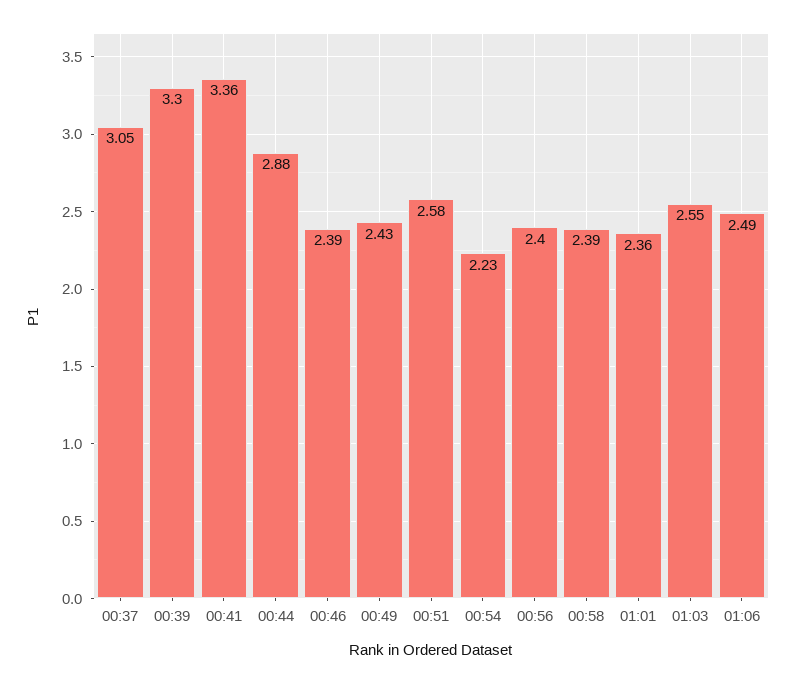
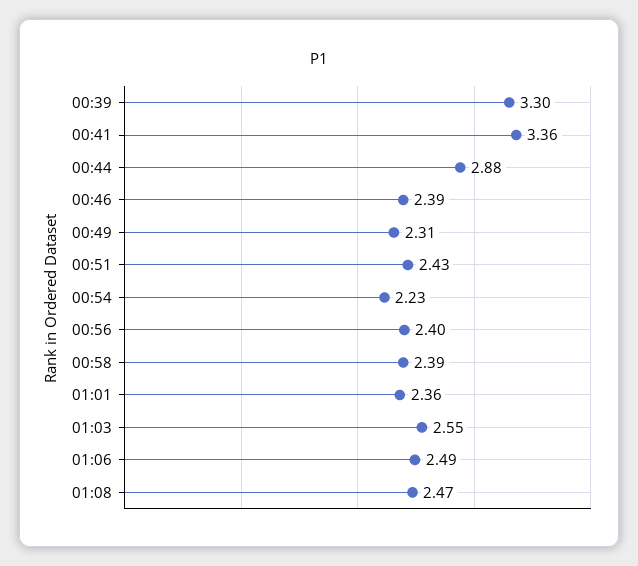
00:37: 3.05 -> none
00:49: 2.43 -> 2.31
00:51: 2.58 -> 2.43
01:08: none -> 2.47

